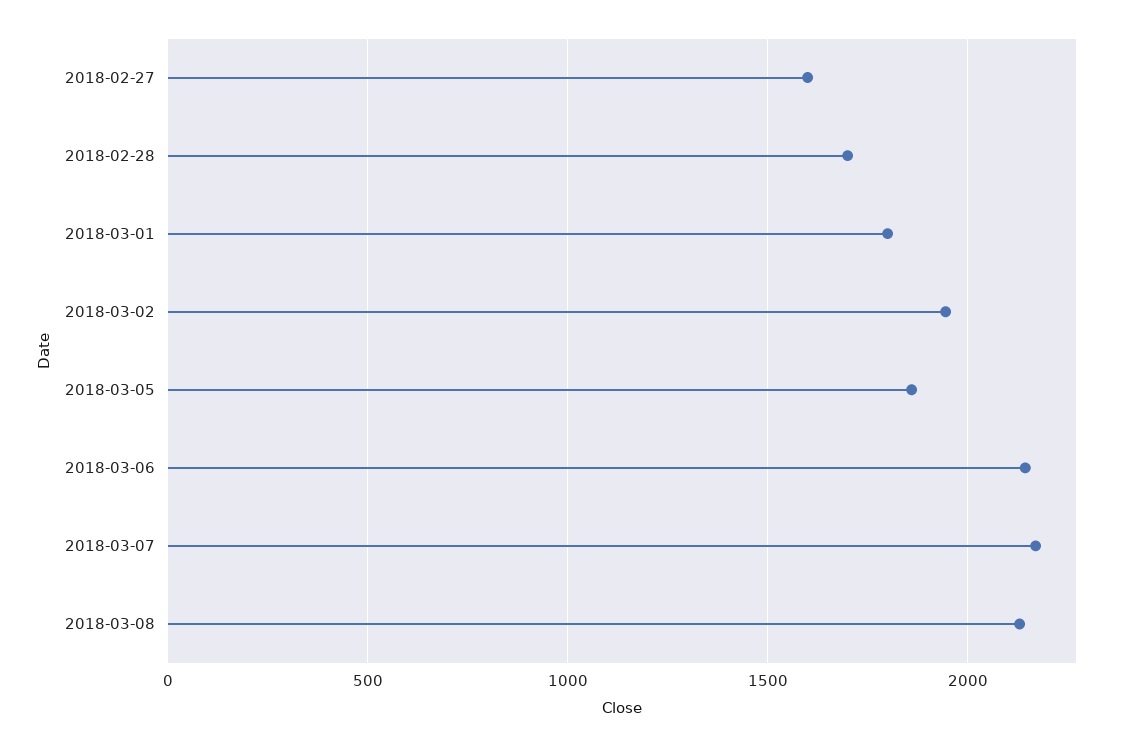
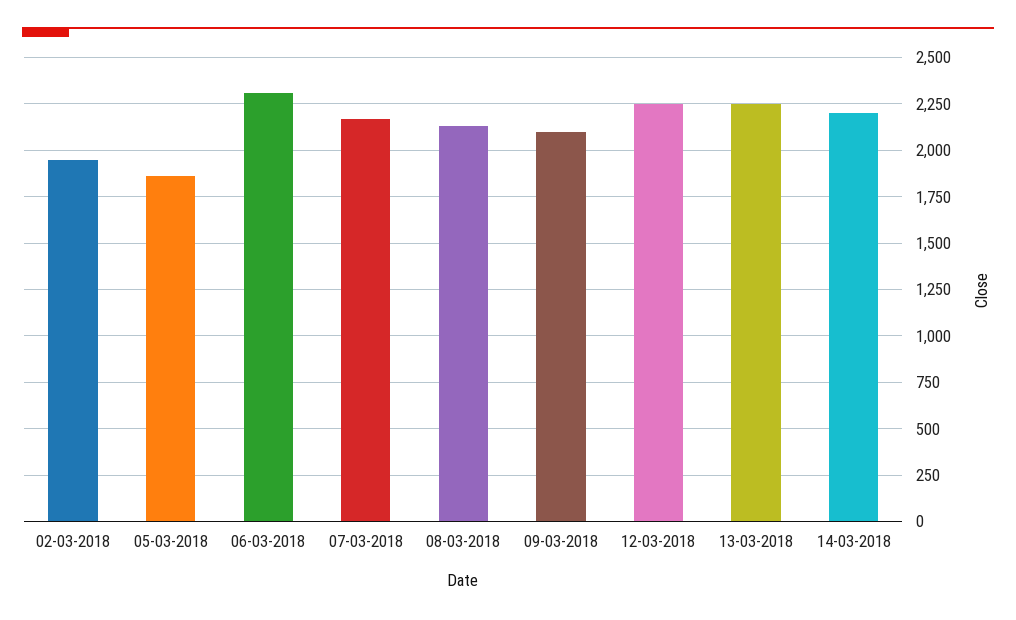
2018-02-27: 1600 -> none
2018-02-28: 1700 -> none
2018-03-01: 1800 -> none
2018-03-06: 2150 -> 2300
09-03-2018: none -> 2100
12-03-2018: none -> 2250
13-03-2018: none -> 2250
14-03-2018: none -> 2200

